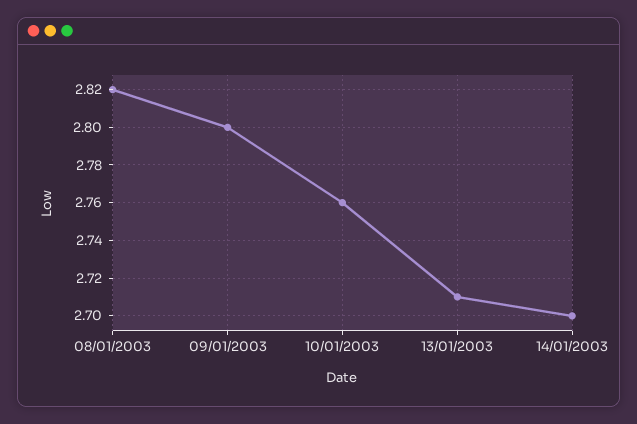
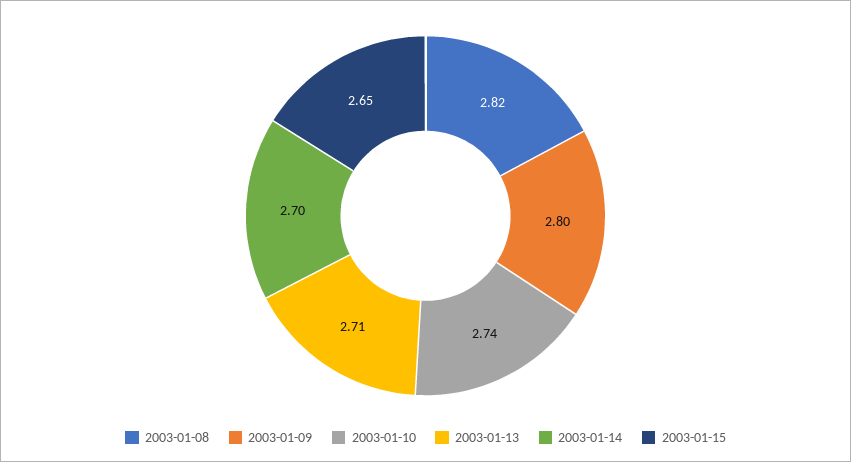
10/01/2003: 2.76 -> 2.74
2003-01-15: none -> 2.65

